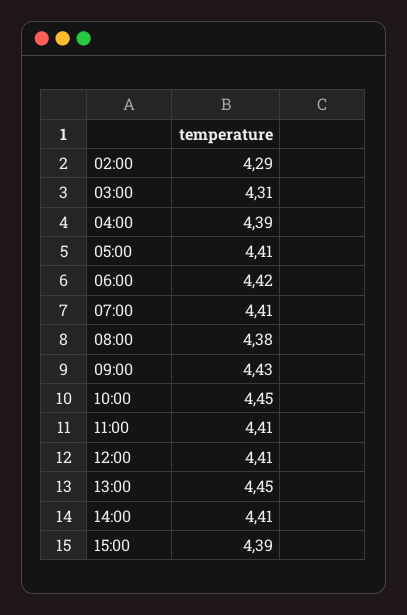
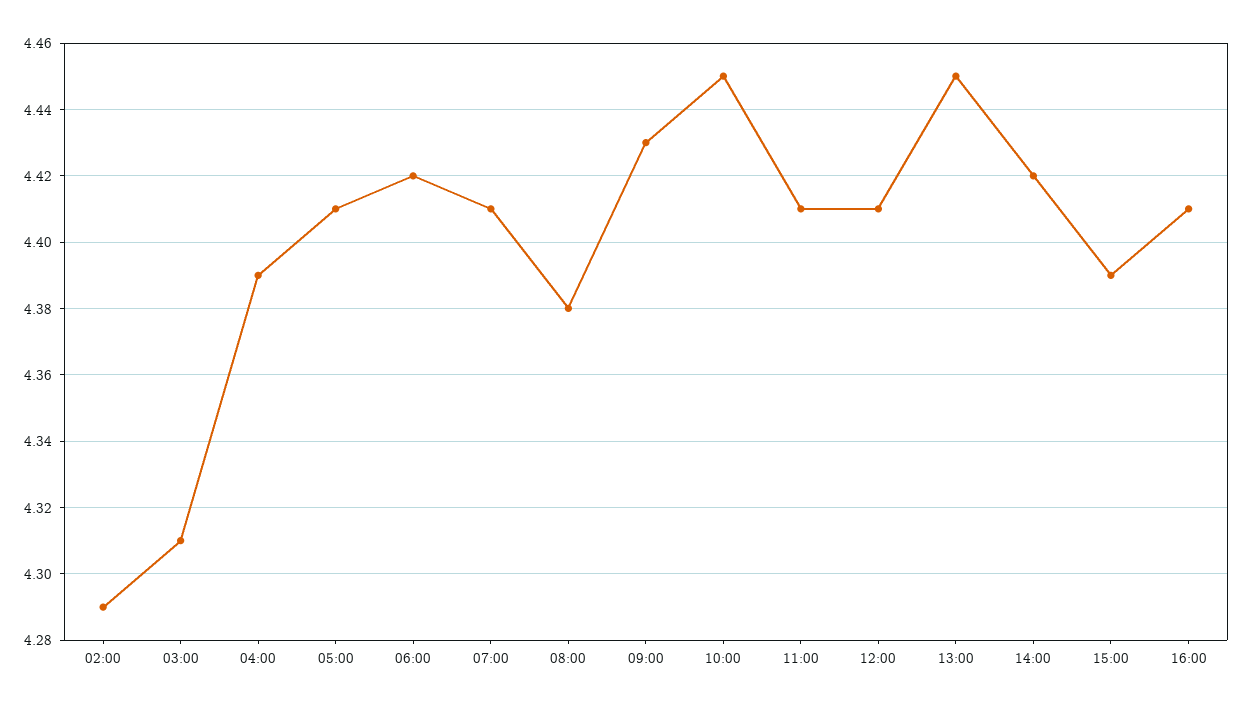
14:00: 4.41 -> 4.42
16:00: none -> 4.41

